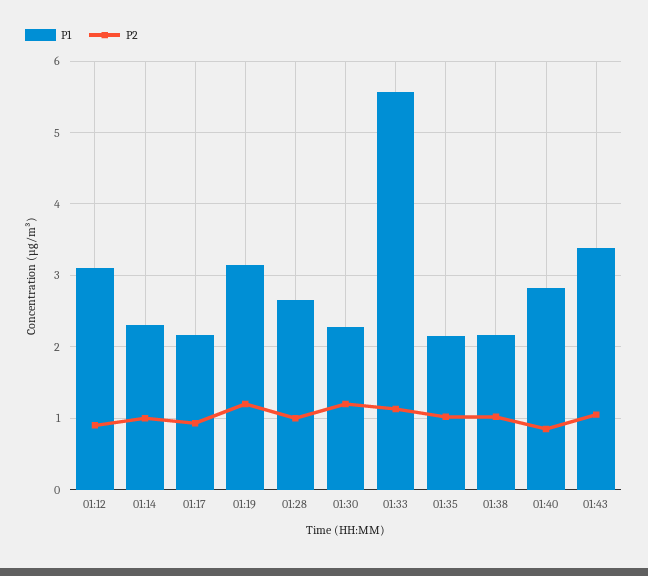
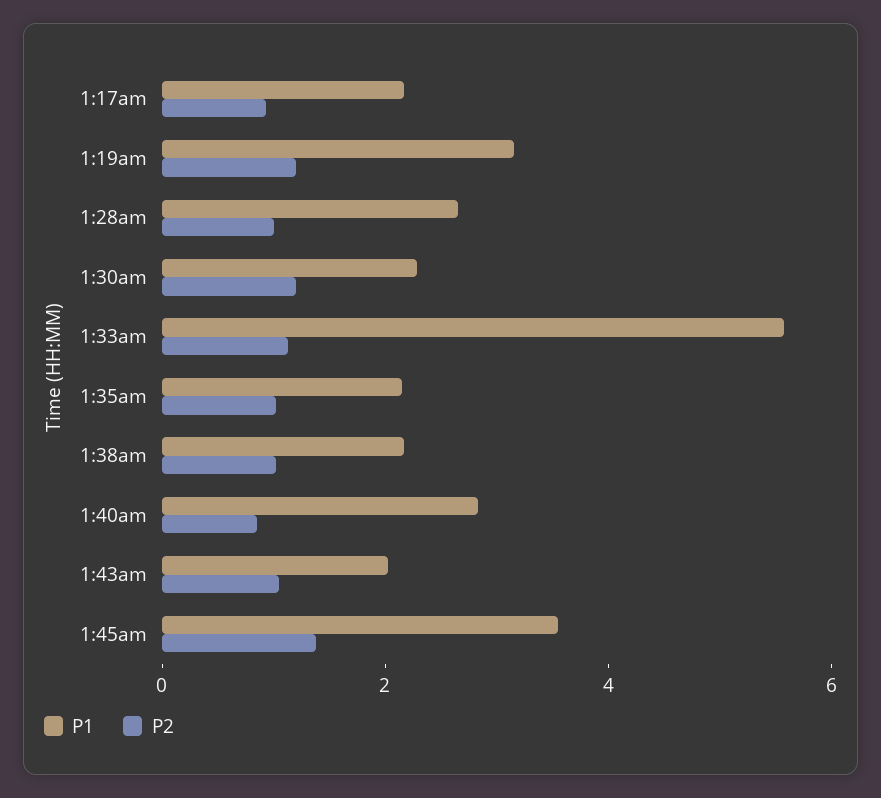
P1, 01:12: 3.1 -> none
P2, 01:12: 0.9 -> none
P1, 01:14: 2.3 -> none
P2, 01:14: 1 -> none
P1, 01:43: 3.4 -> 2
P1, 1:45am: none -> 3.5
P2, 1:45am: none -> 1.5

